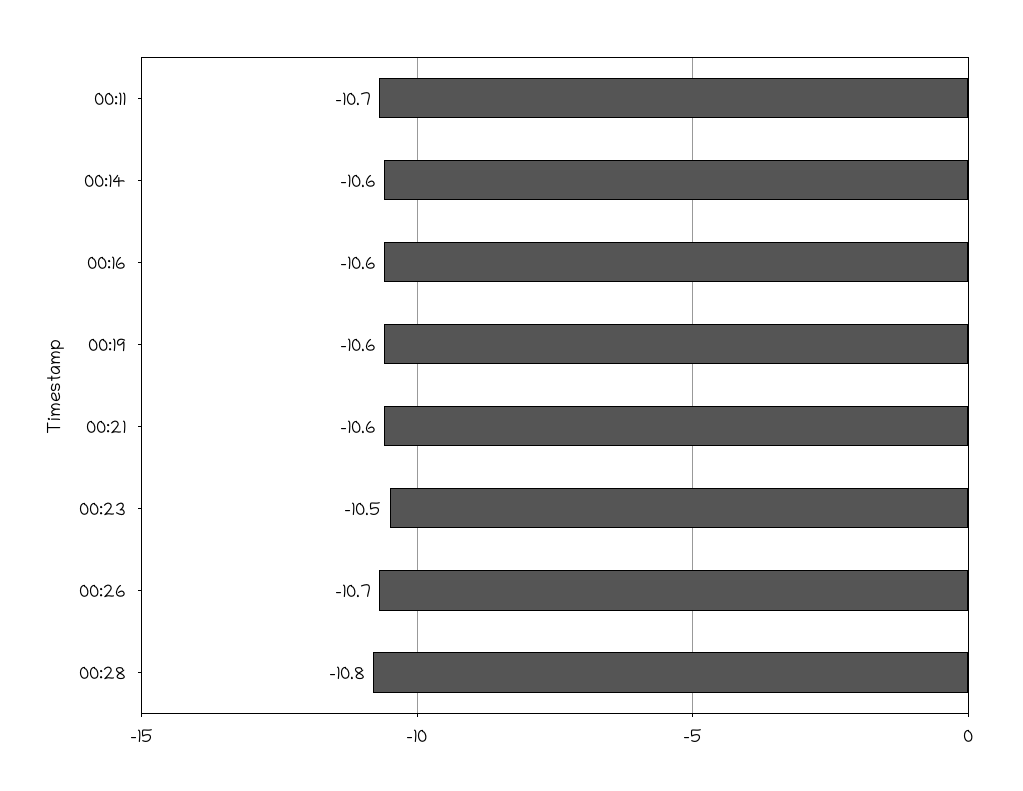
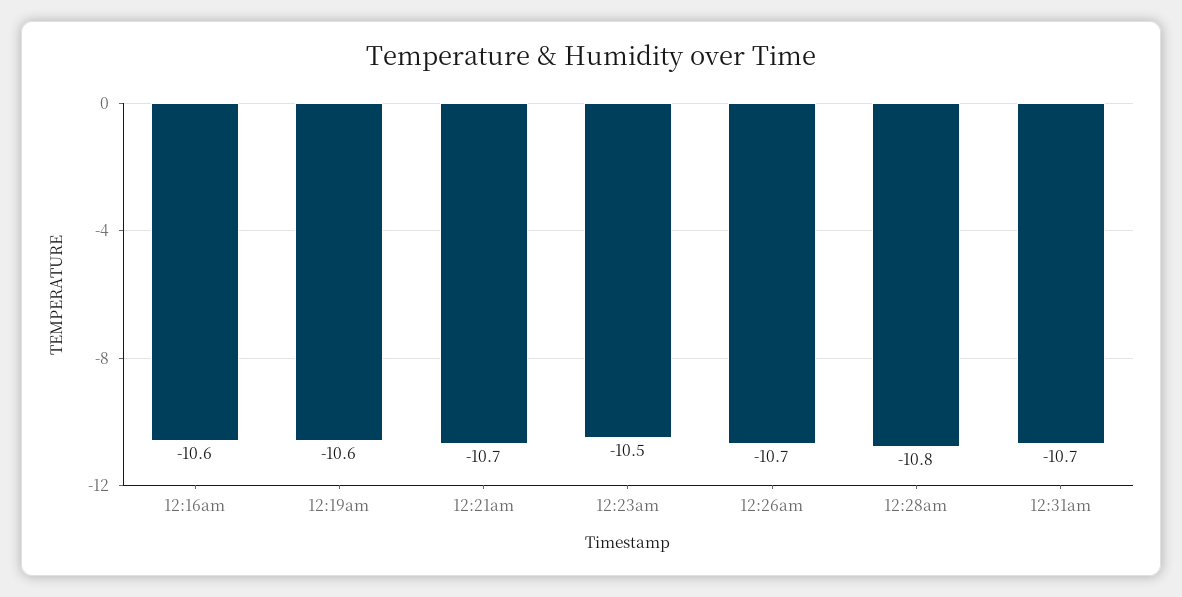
00:11: -10.7 -> none
00:14: -10.6 -> none
00:21: -10.6 -> -10.7
12:31am: none -> -10.7

